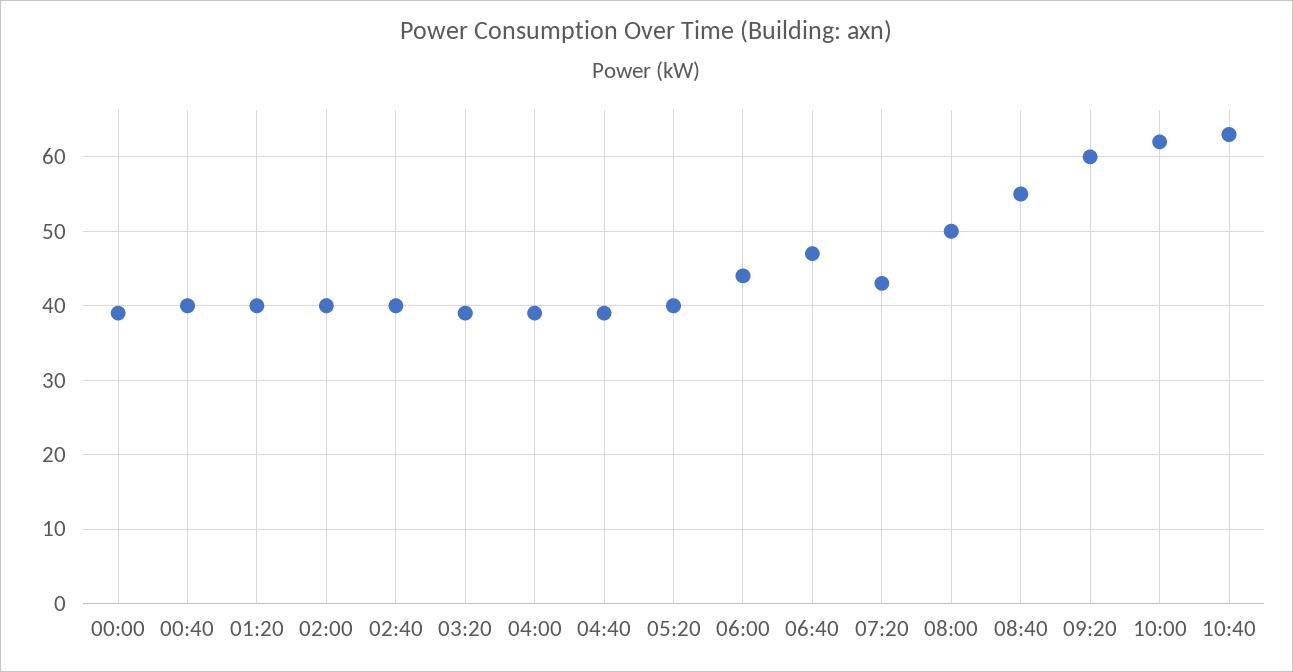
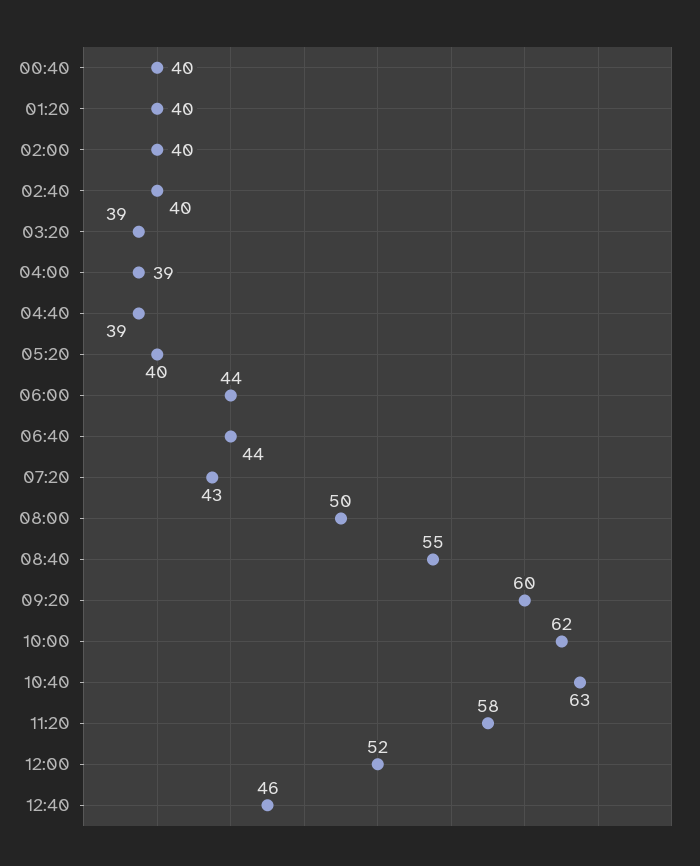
00:00: 39 -> none
06:40: 47 -> 44
11:20: none -> 58
12:00: none -> 52
12:40: none -> 46

